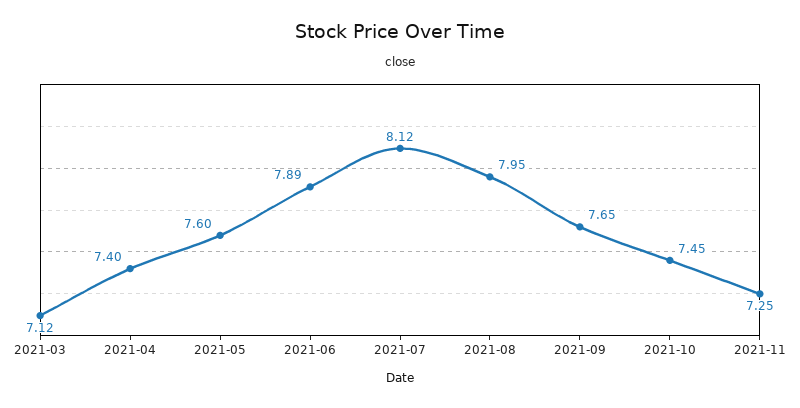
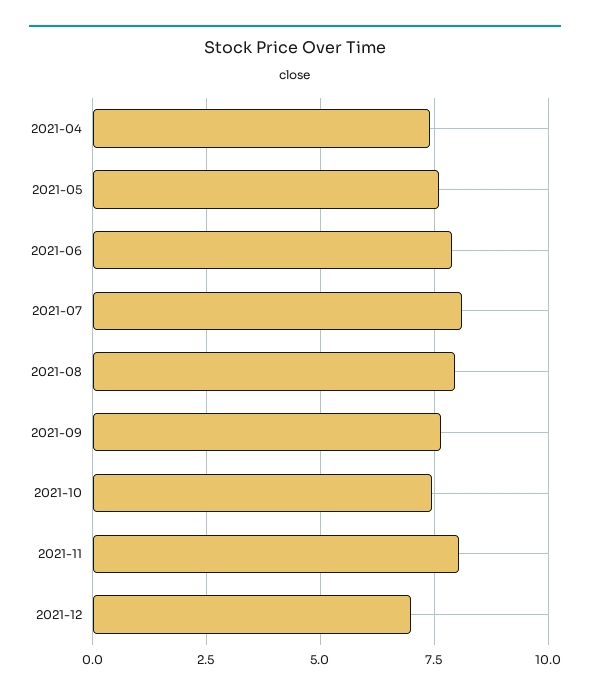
2021-03: 7.12 -> none
2021-11: 7.25 -> 8
2021-12: none -> 7

